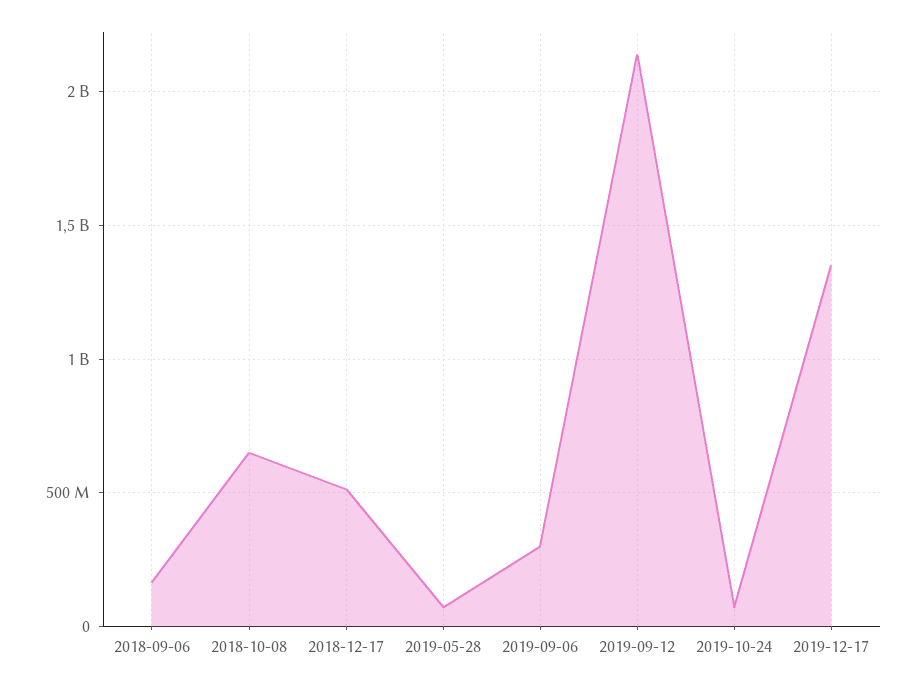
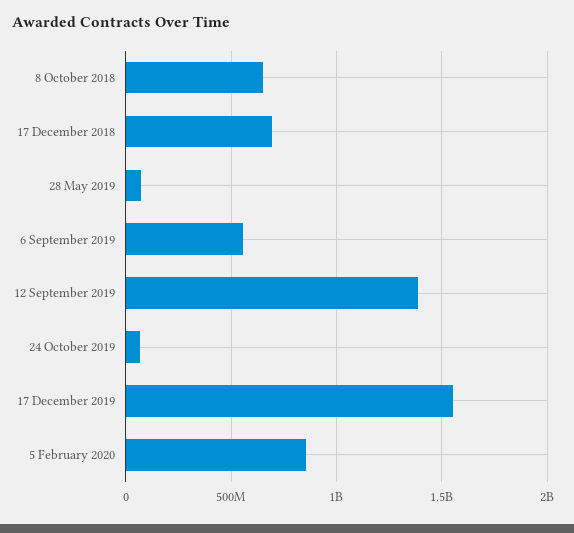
2018-09-06: 150000000 -> none
2018-12-17: 500000000 -> 700000000
2019-09-06: 300000000 -> 550000000
2019-09-12: 2150000000 -> 1400000000
2019-12-17: 1350000000 -> 1550000000
5 February 2020: none -> 850000000

